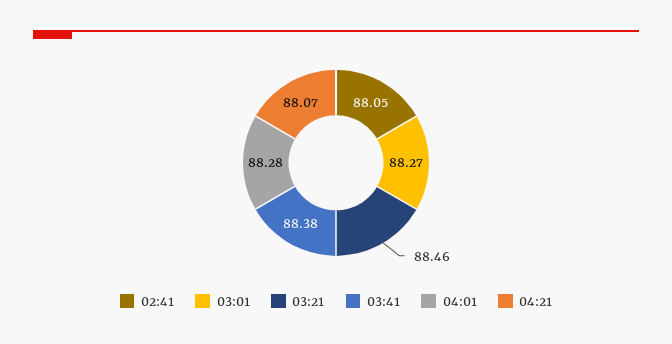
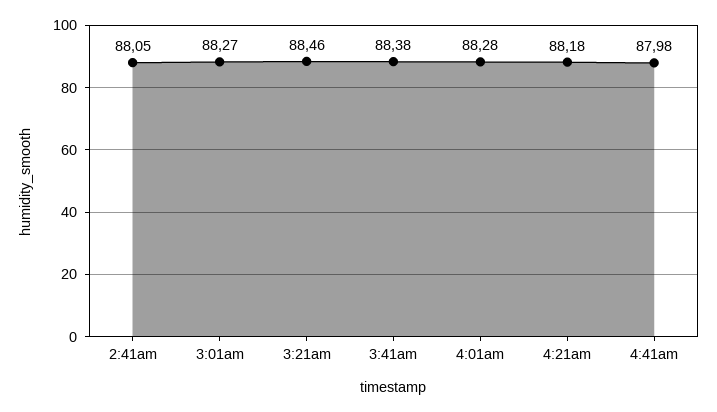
04:21: 88.07 -> 88.18
4:41am: none -> 87.98

